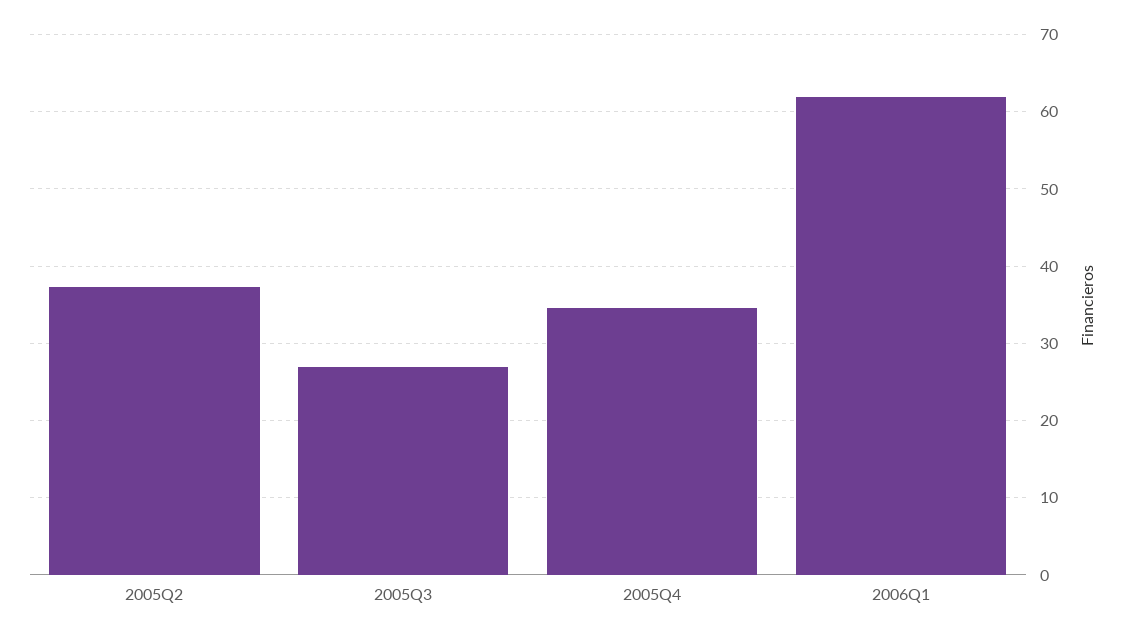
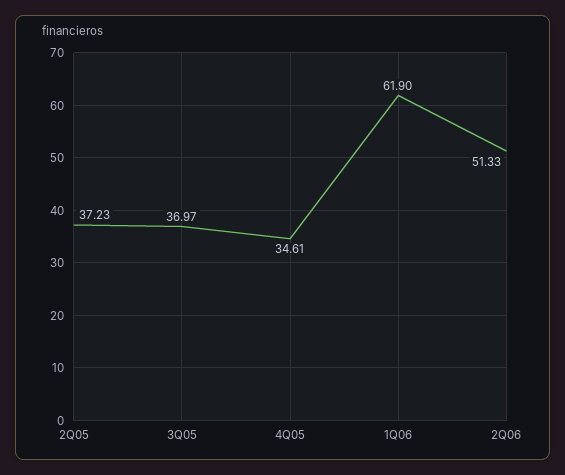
2005Q3: 27 -> 36.97
2Q06: none -> 51.33

